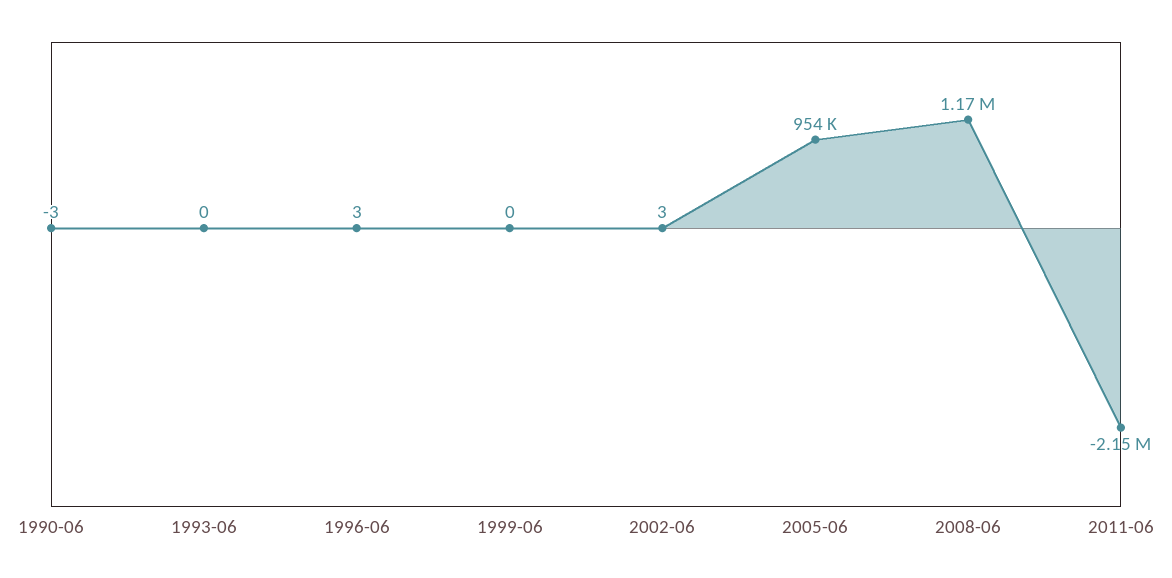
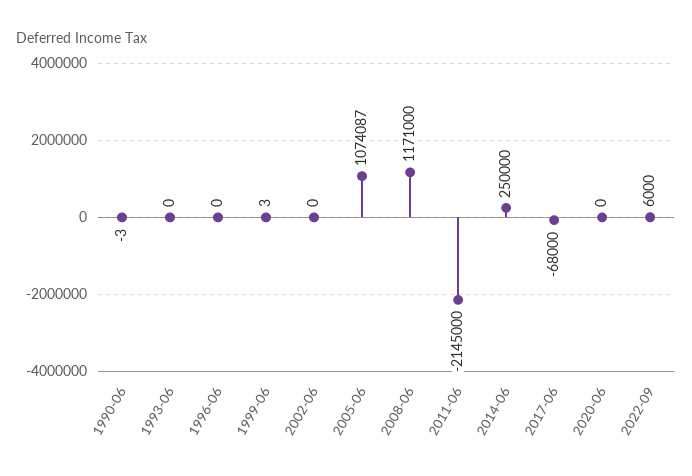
1996-06: 3 -> 0
1999-06: 0 -> 3
2002-06: 3 -> 0
2005-06: 954000 -> 1074087
2014-06: none -> 250000
2017-06: none -> -68000
2020-06: none -> 0
2022-09: none -> 6000

